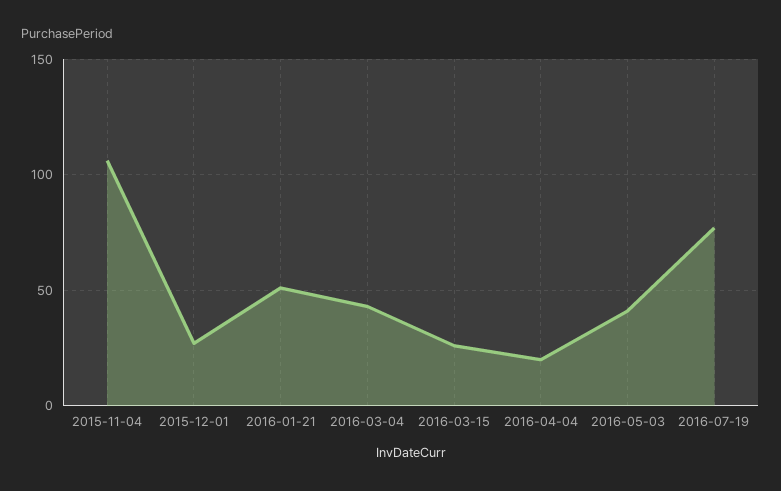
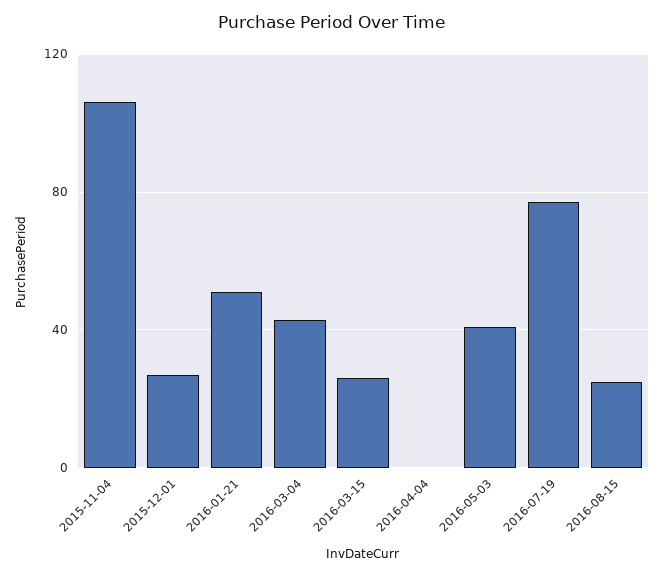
2016-04-04: 20 -> 0
2016-08-15: none -> 25

